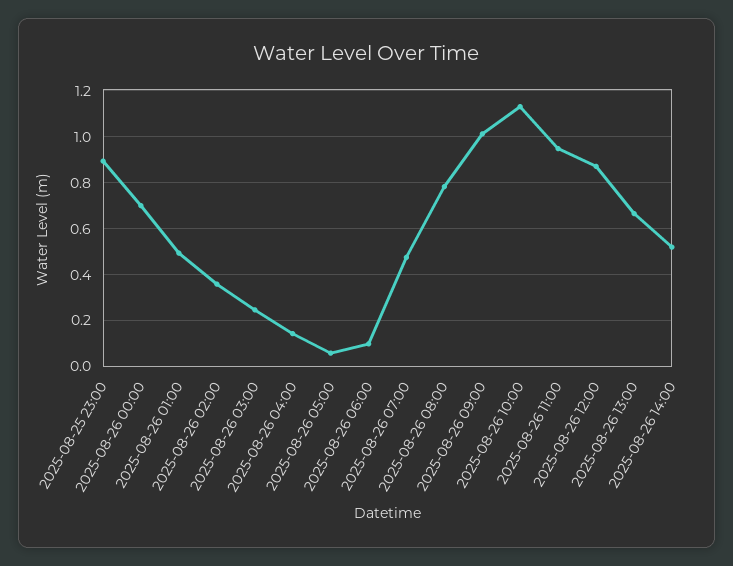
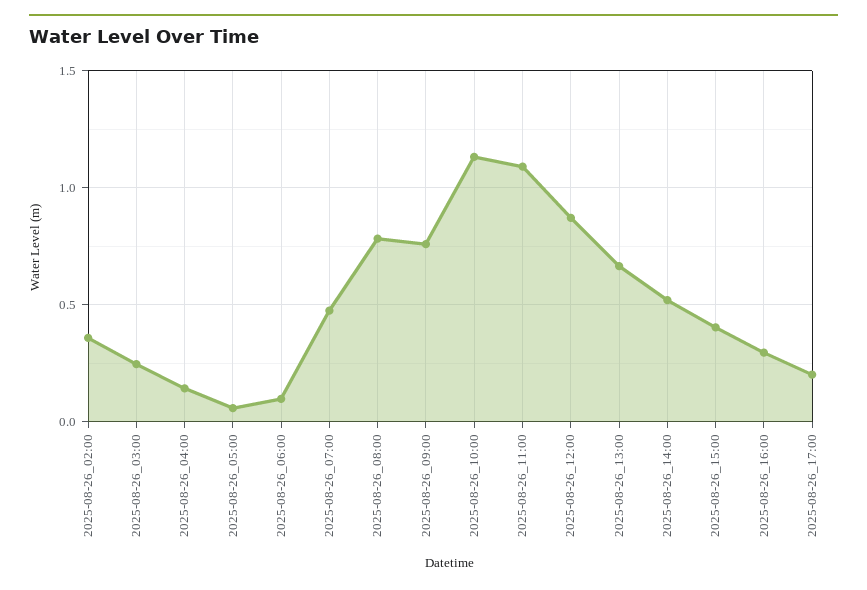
2025-08-25 23:00: 0.9 -> none
2025-08-26 00:00: 0.7 -> none
2025-08-26 01:00: 0.5 -> none
2025-08-26 09:00: 1 -> 0.75
2025-08-26 11:00: 0.95 -> 1.1
2025-08-26_15:00: none -> 0.4
2025-08-26_16:00: none -> 0.3
2025-08-26_17:00: none -> 0.2

